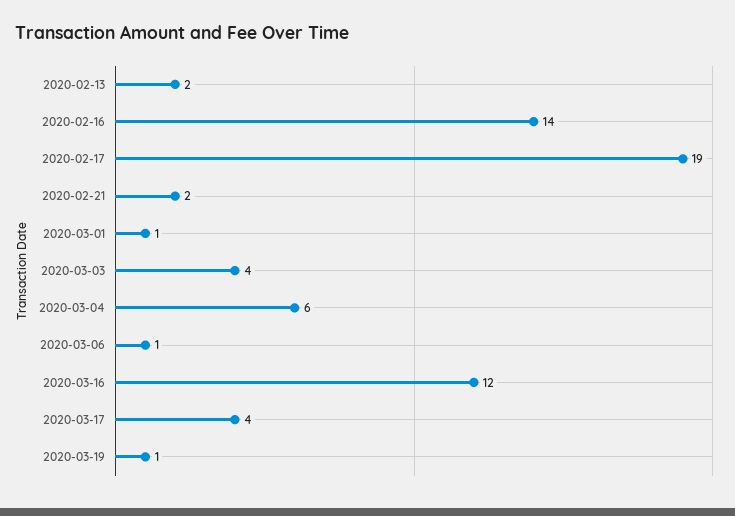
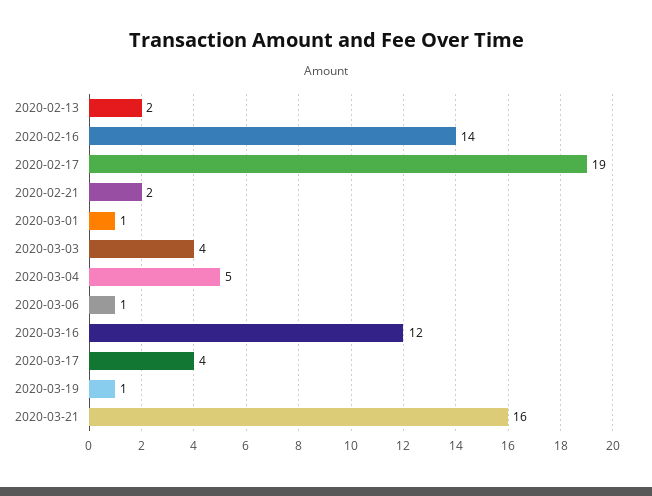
2020-03-04: 6 -> 5
2020-03-21: none -> 16

